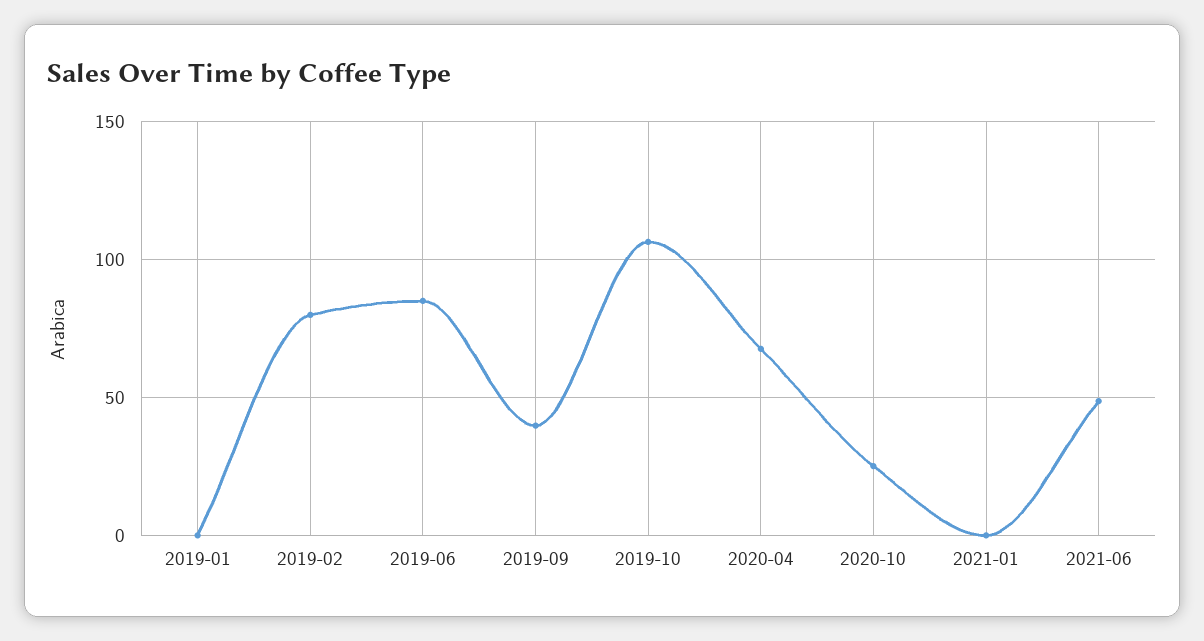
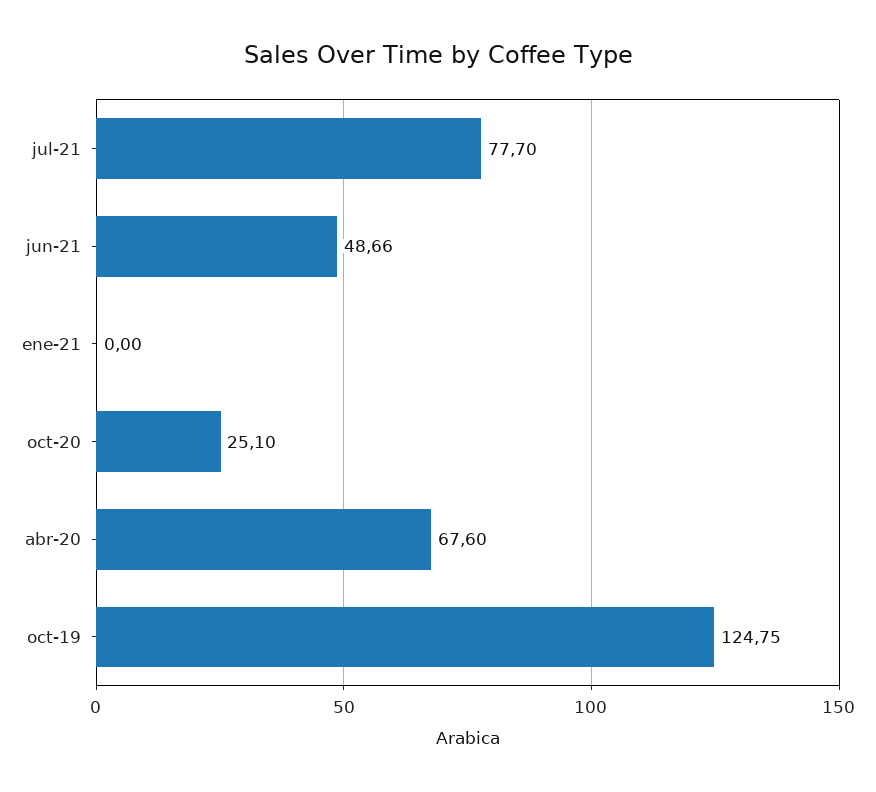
2019-01: 0 -> none
2019-02: 80 -> none
2019-06: 85 -> none
2019-09: 40 -> none
2019-10: 105 -> 124.75
jul-21: none -> 77.7

